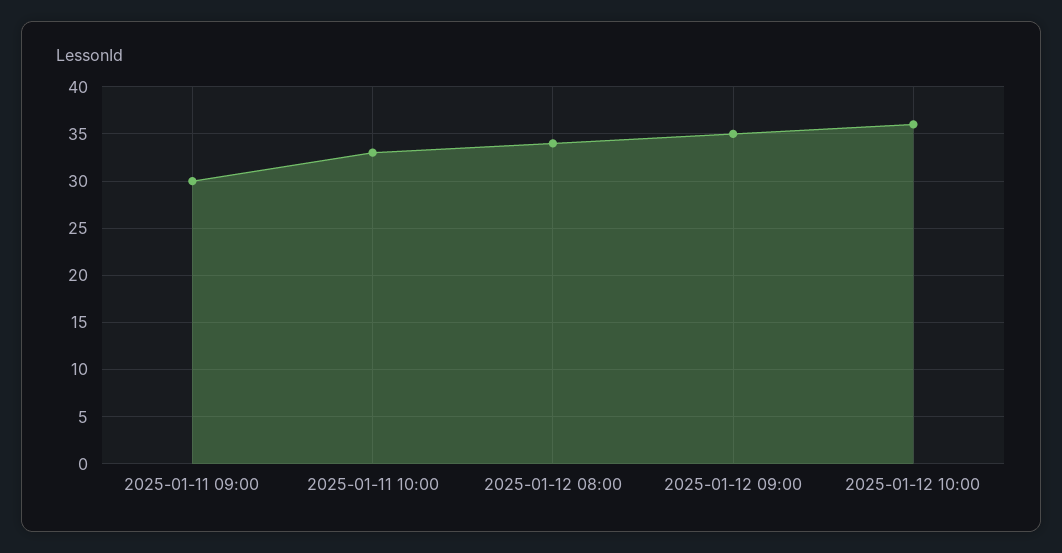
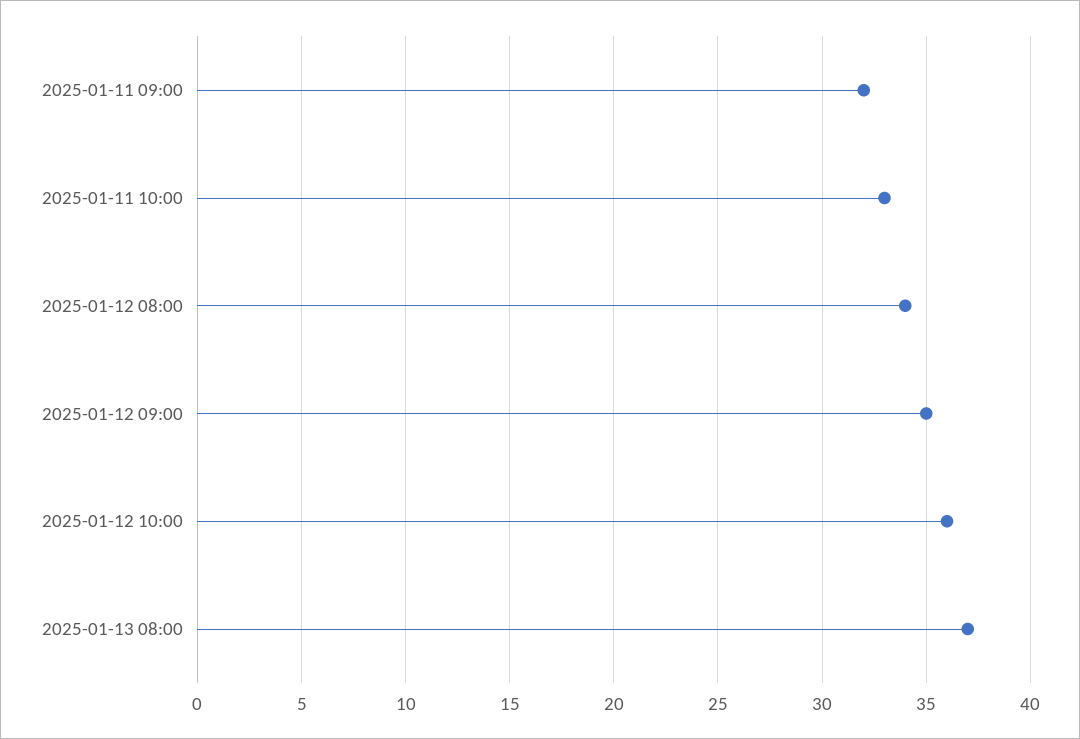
2025-01-11 09:00: 30 -> 32
2025-01-13 08:00: none -> 37

